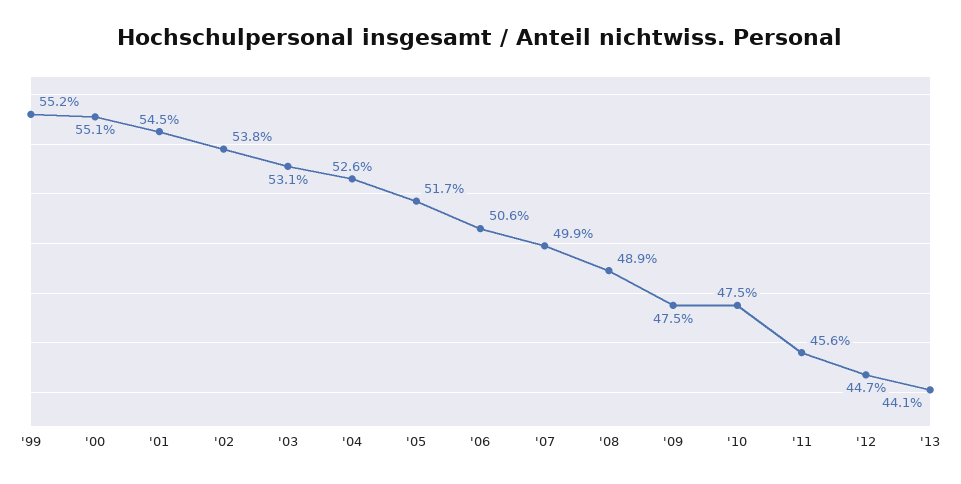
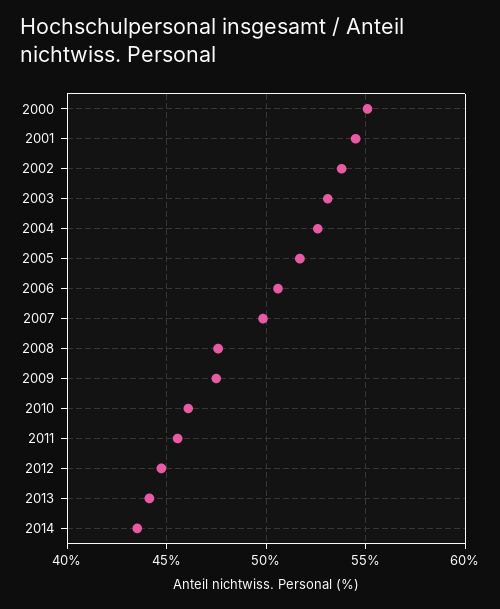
'99: 55.2 -> none
'08: 48.9 -> 47.5
'10: 47.5 -> 46
2014: none -> 43.5

